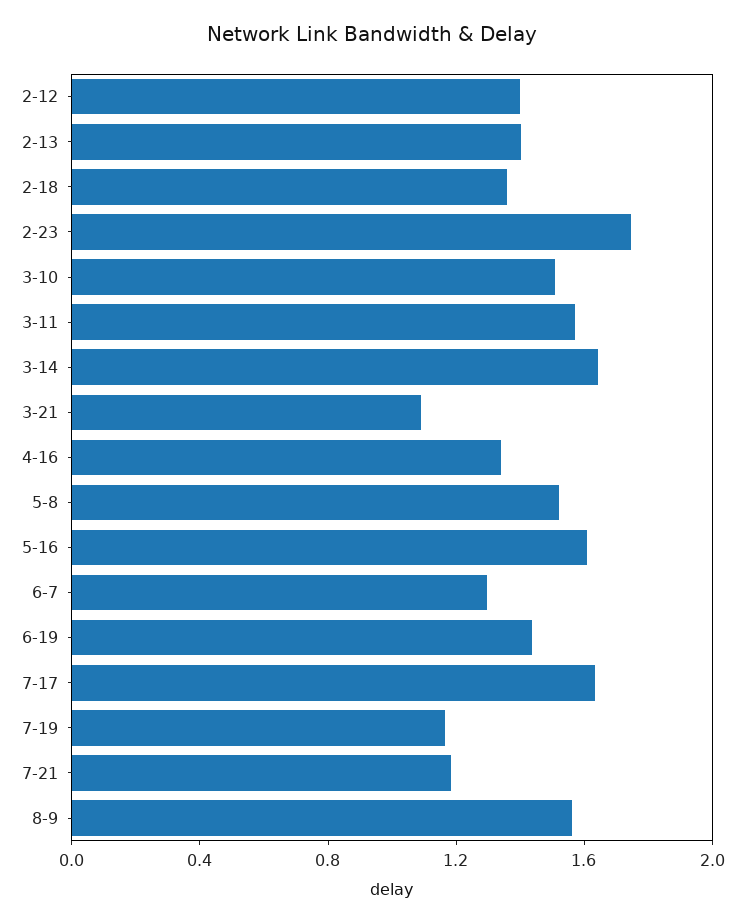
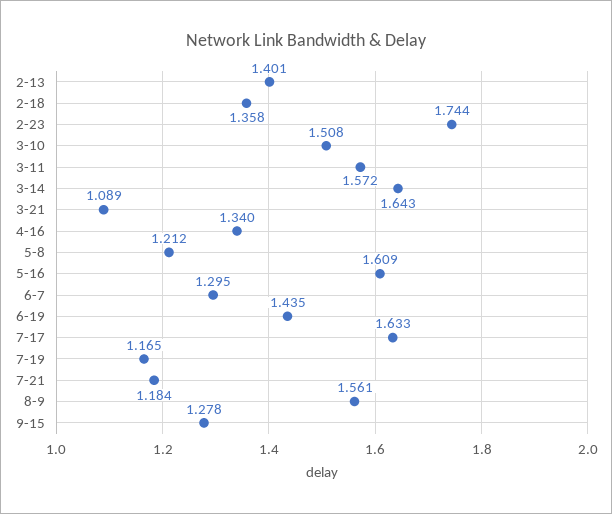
2-12: 1.4 -> none
5-8: 1.5 -> 1.212
9-15: none -> 1.278

